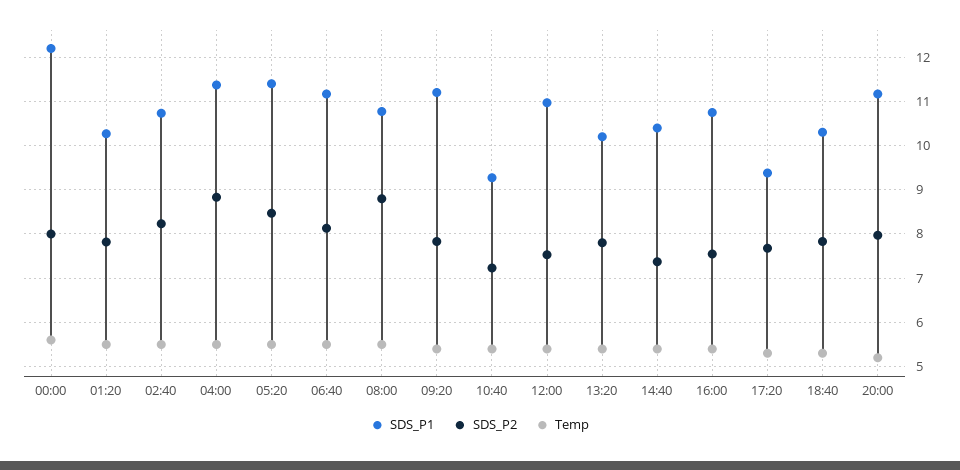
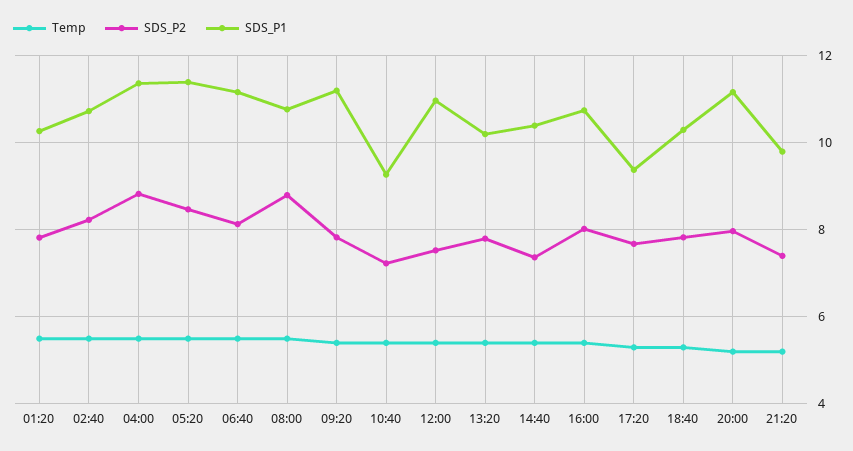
SDS_P1, 00:00: 12.2 -> none
SDS_P2, 00:00: 8 -> none
Temp, 00:00: 5.6 -> none
SDS_P2, 16:00: 7.6 -> 8
Temp, 21:20: none -> 5.2
SDS_P2, 21:20: none -> 7.4
SDS_P1, 21:20: none -> 9.8

